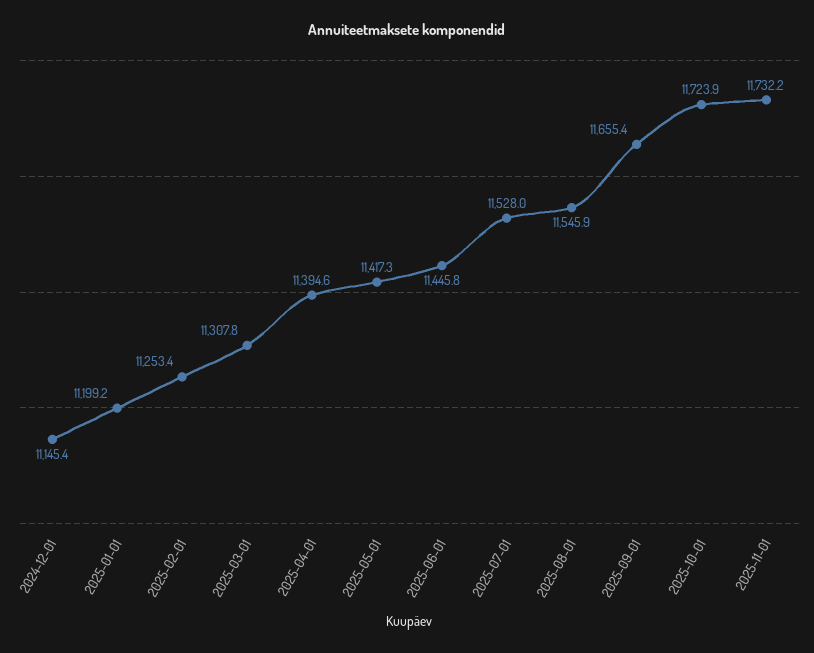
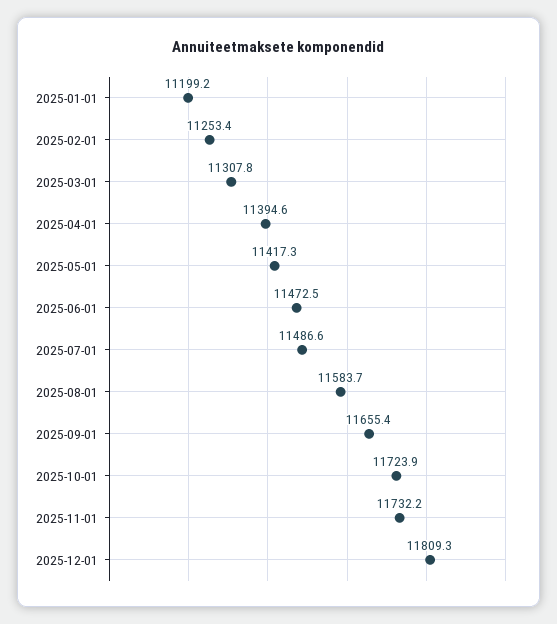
2024-12-01: 11145.4 -> none
2025-06-01: 11445.8 -> 11472.5
2025-07-01: 11528 -> 11486.6
2025-08-01: 11545.9 -> 11583.7
2025-12-01: none -> 11809.3

